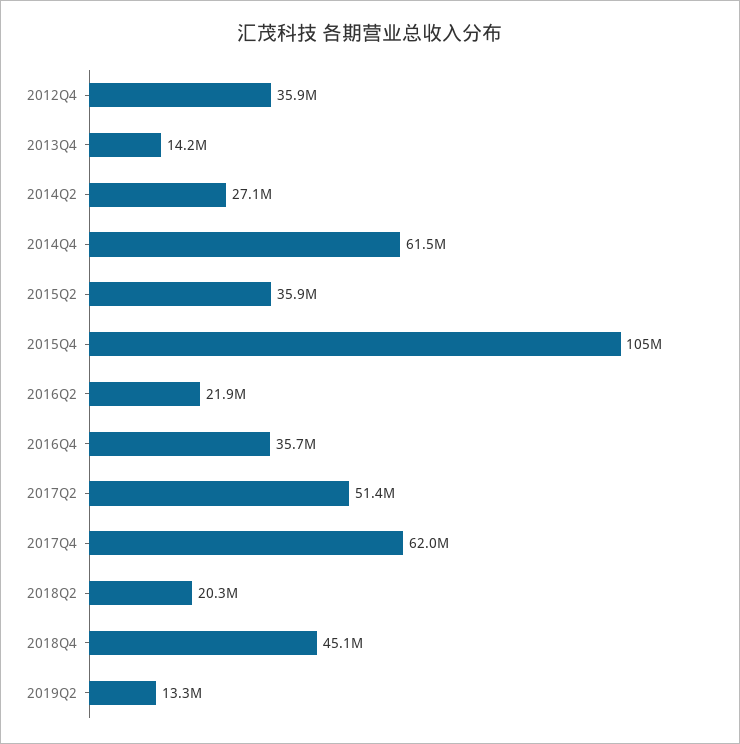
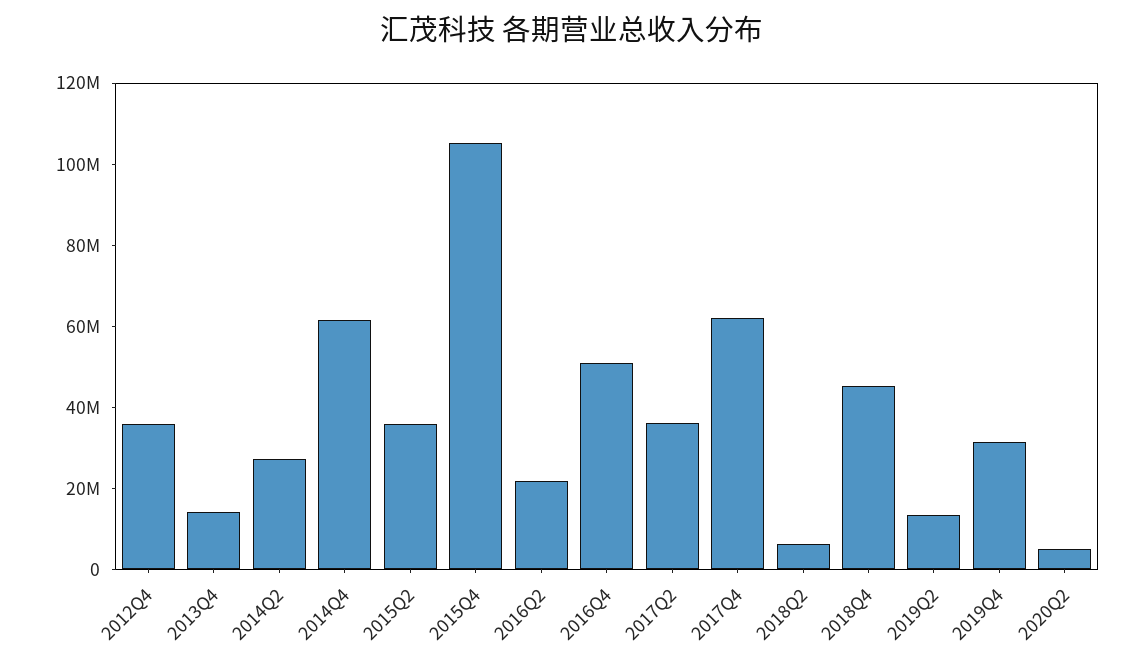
2016Q4: 35700000 -> 50000000
2017Q2: 51400000 -> 35000000
2018Q2: 20300000 -> 5000000
2019Q4: none -> 30000000
2020Q2: none -> 5000000

